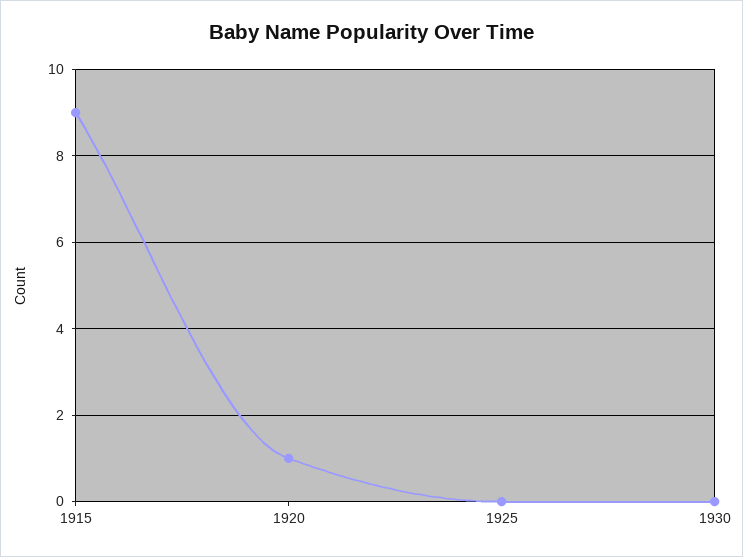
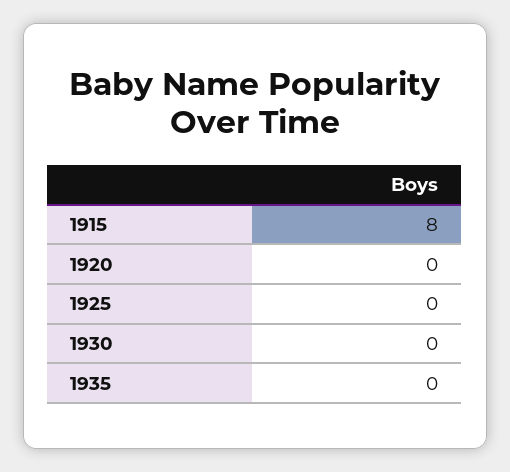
1915: 9 -> 8
1920: 1 -> 0
1935: none -> 0

